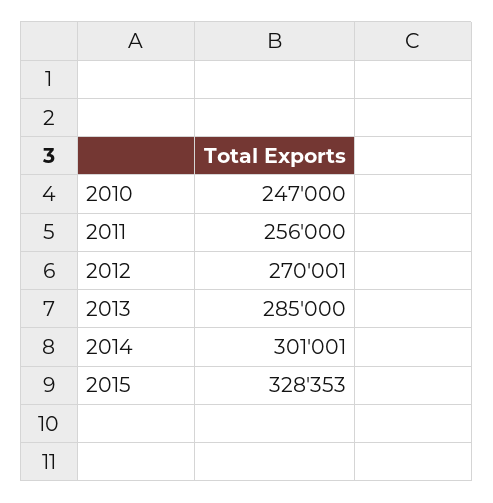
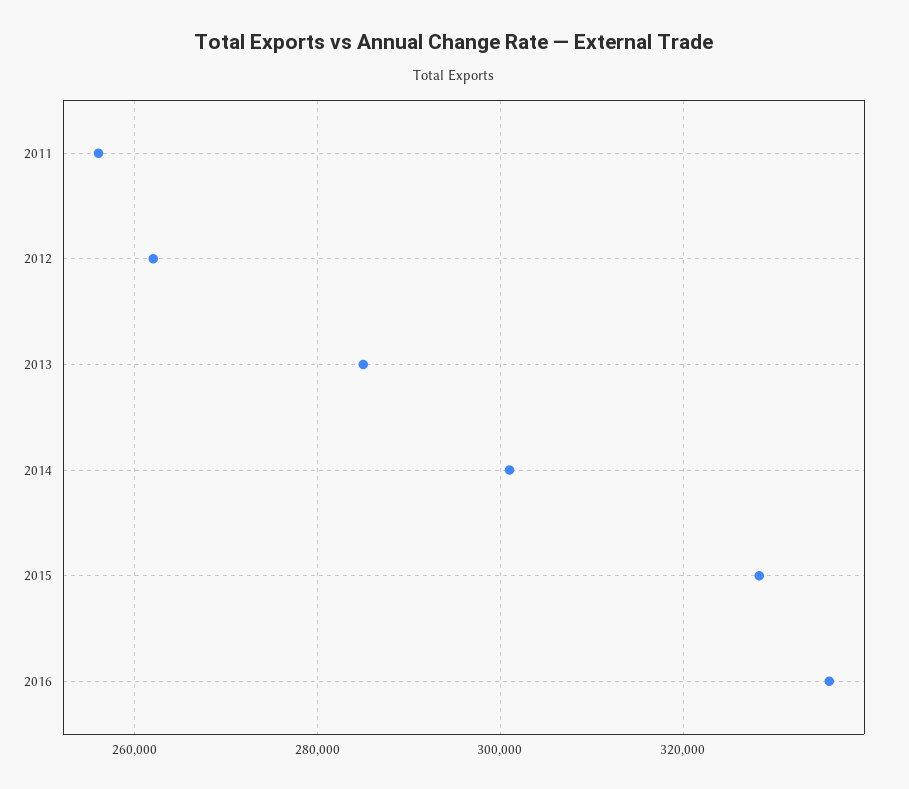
2010: 247000 -> none
2012: 270001 -> 262000
2016: none -> 336000

